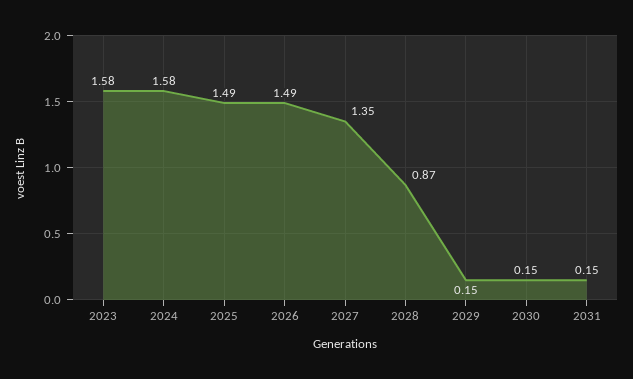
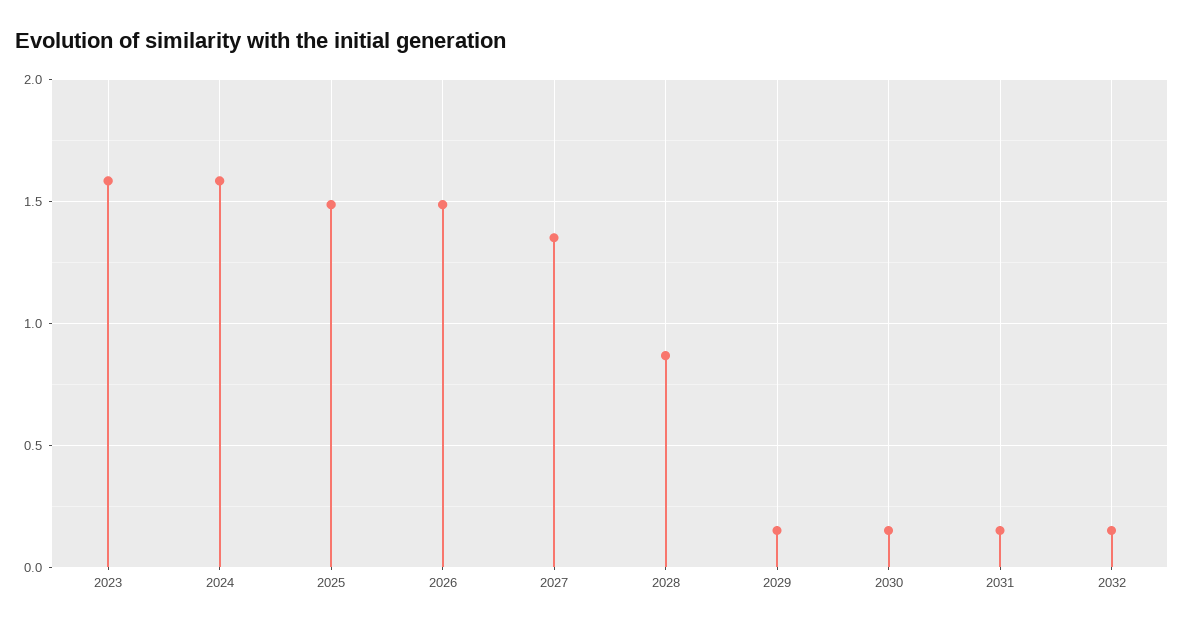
2032: none -> 0.15

